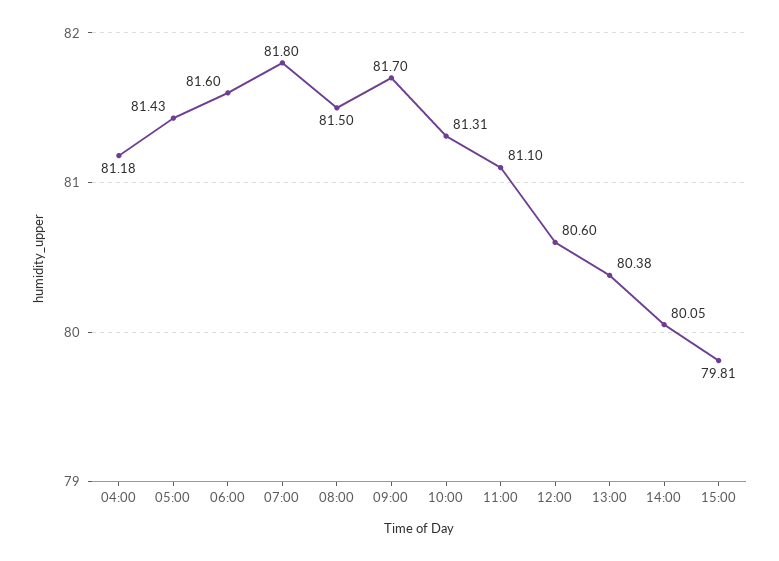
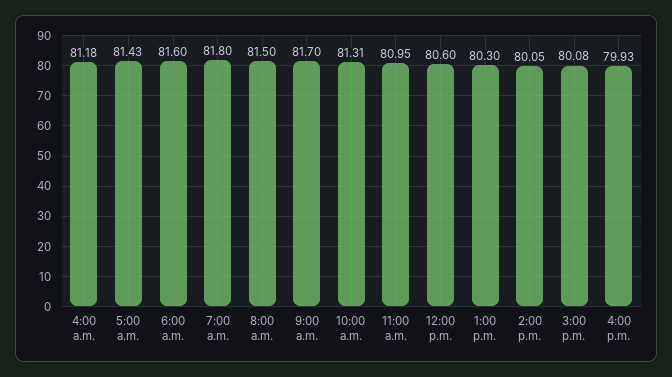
11:00: 81.1 -> 80.95
13:00: 80.38 -> 80.3
15:00: 79.81 -> 80.08
4:00 p.m.: none -> 79.93

